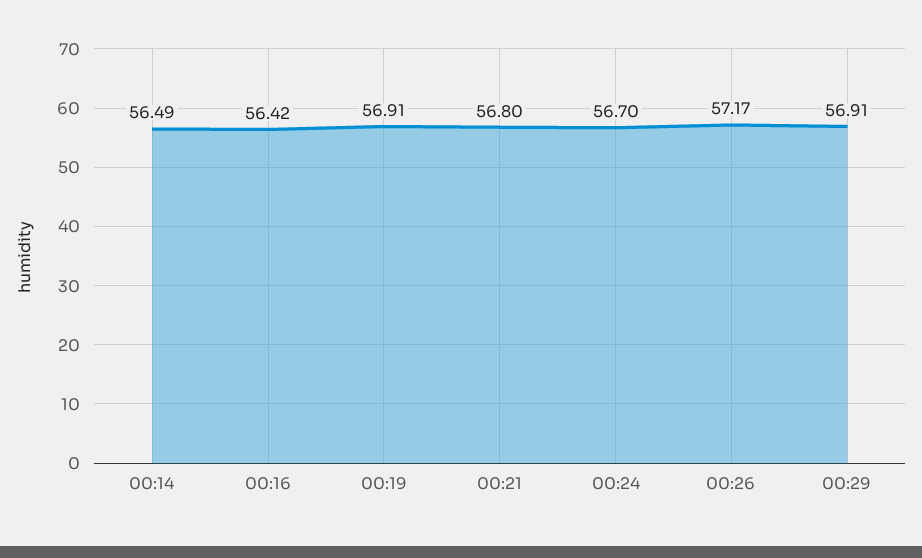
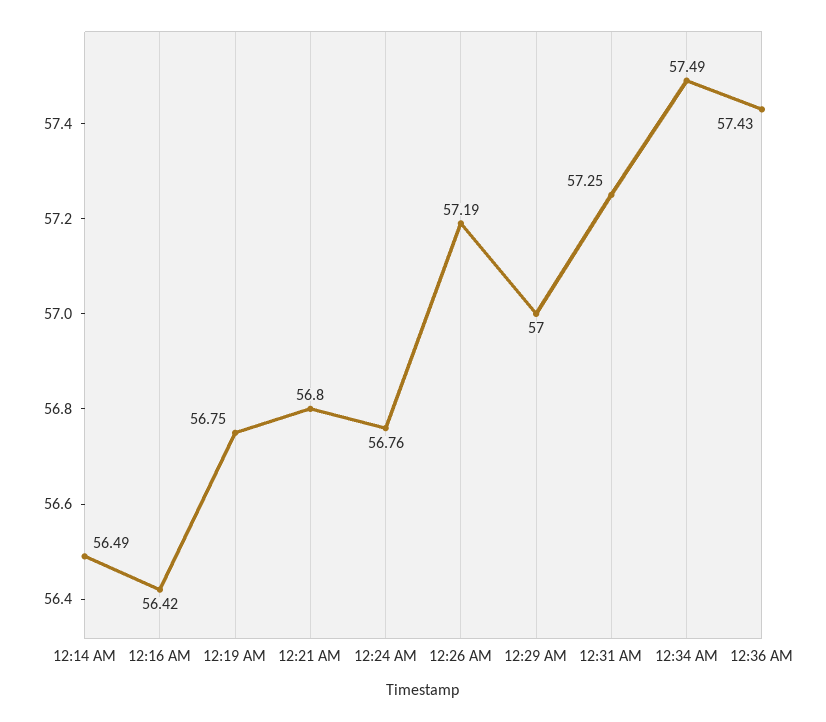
00:19: 56.91 -> 56.75
00:24: 56.7 -> 56.76
00:26: 57.17 -> 57.19
00:29: 56.91 -> 57
12:31 AM: none -> 57.25
12:34 AM: none -> 57.49
12:36 AM: none -> 57.43

